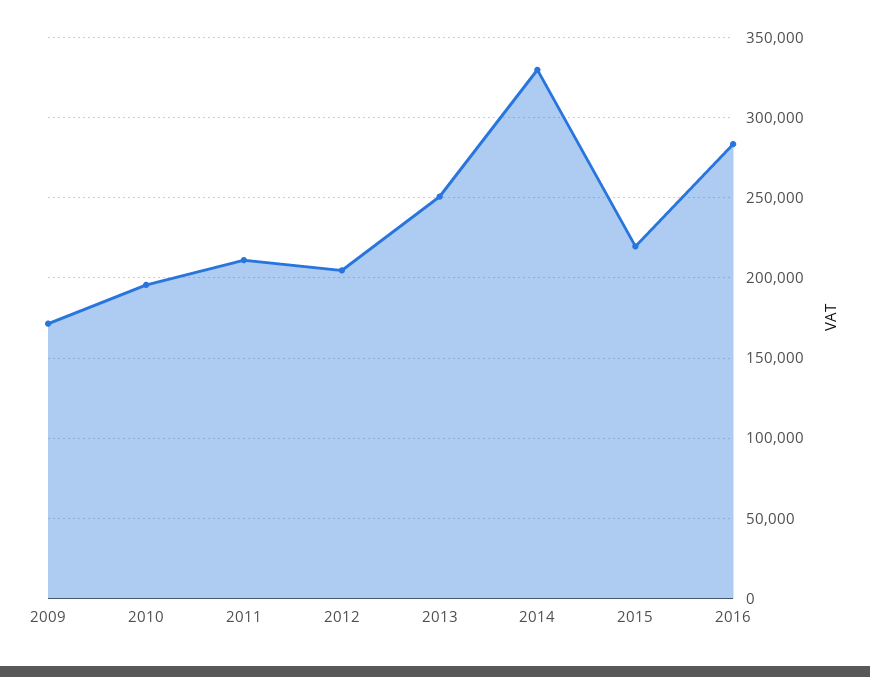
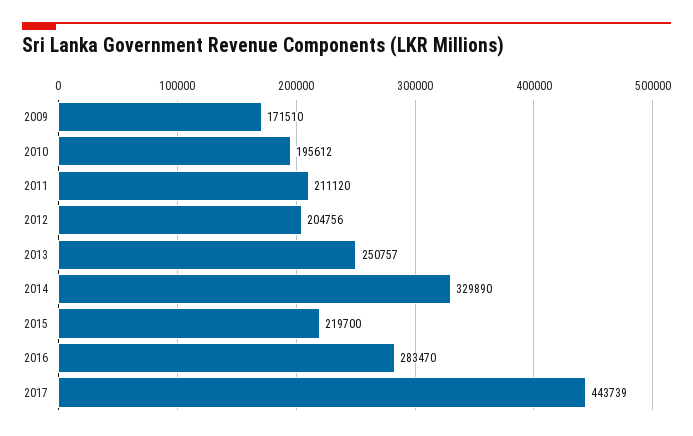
2017: none -> 443739

